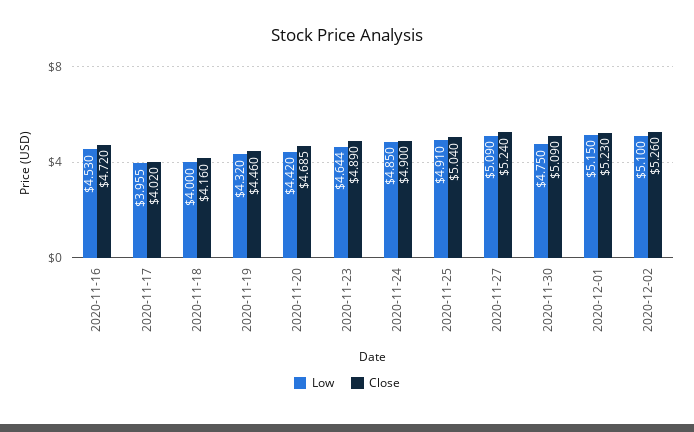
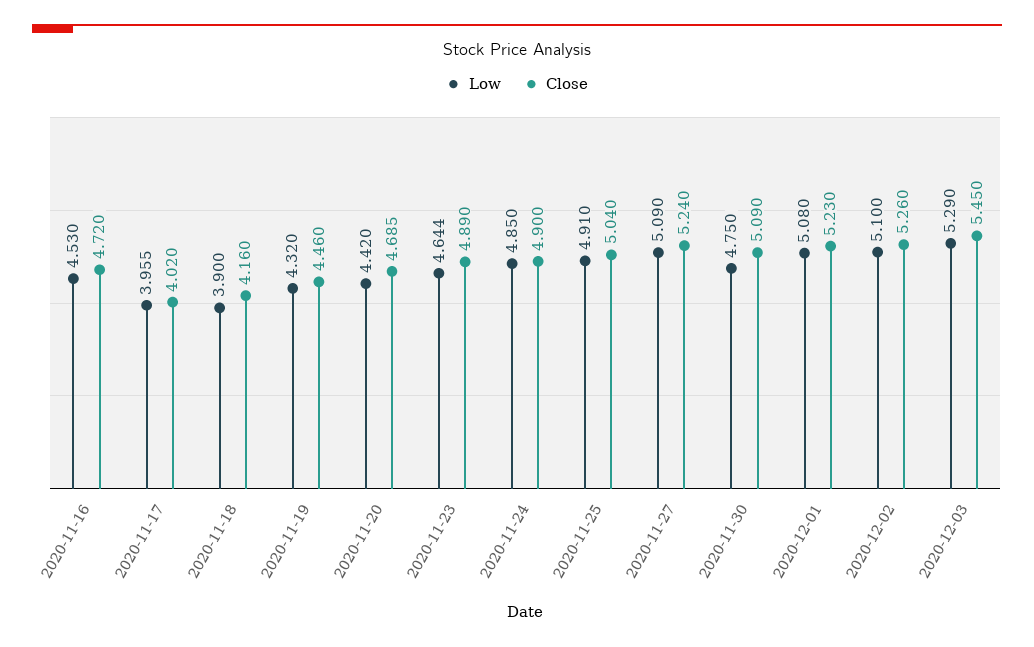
Low, 2020-11-18: 4 -> 3.9
Low, 2020-12-01: 5.15 -> 5.08
Low, 2020-12-03: none -> 5.29
Close, 2020-12-03: none -> 5.45

